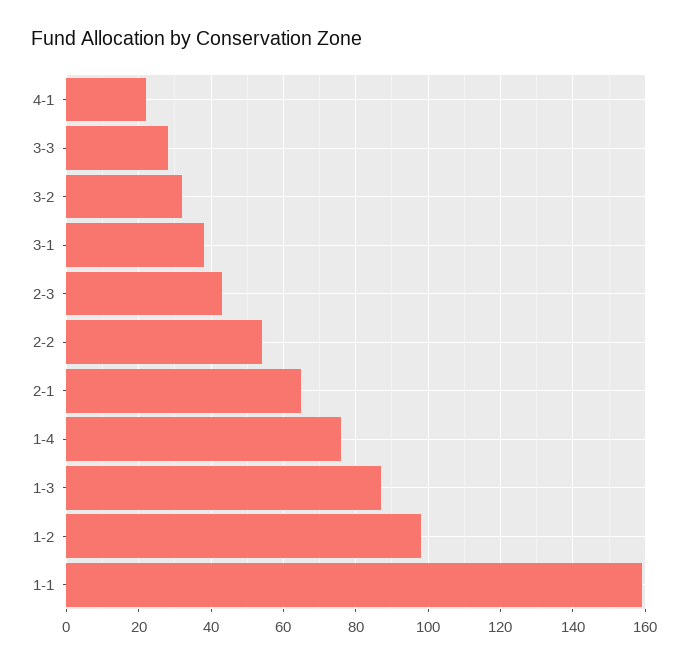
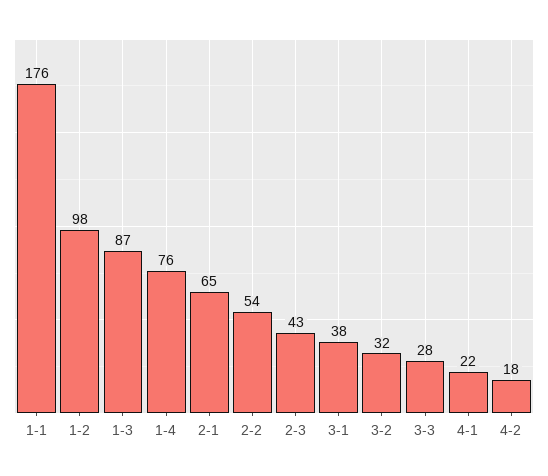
1-1: 160 -> 176
4-2: none -> 18

